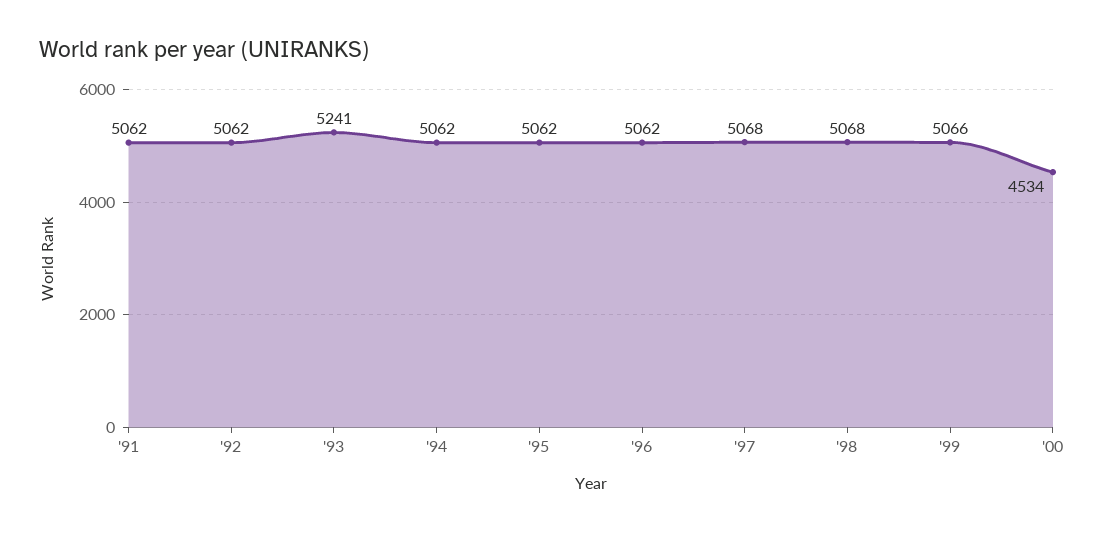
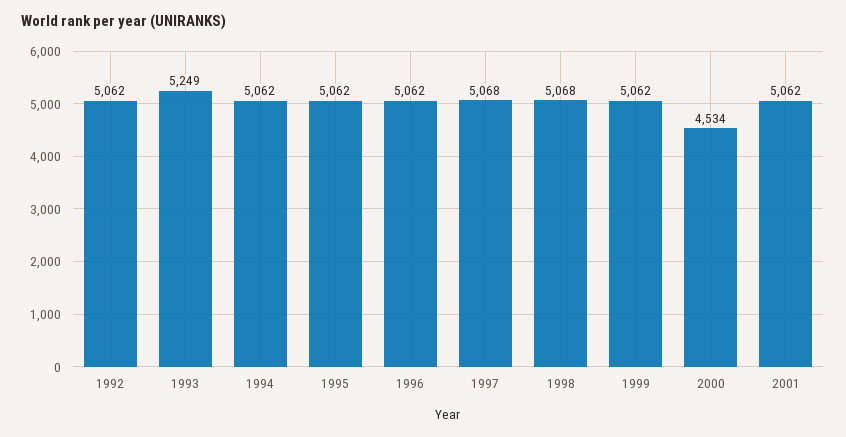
'91: 5062 -> none
'93: 5241 -> 5249
'99: 5066 -> 5062
2001: none -> 5062

